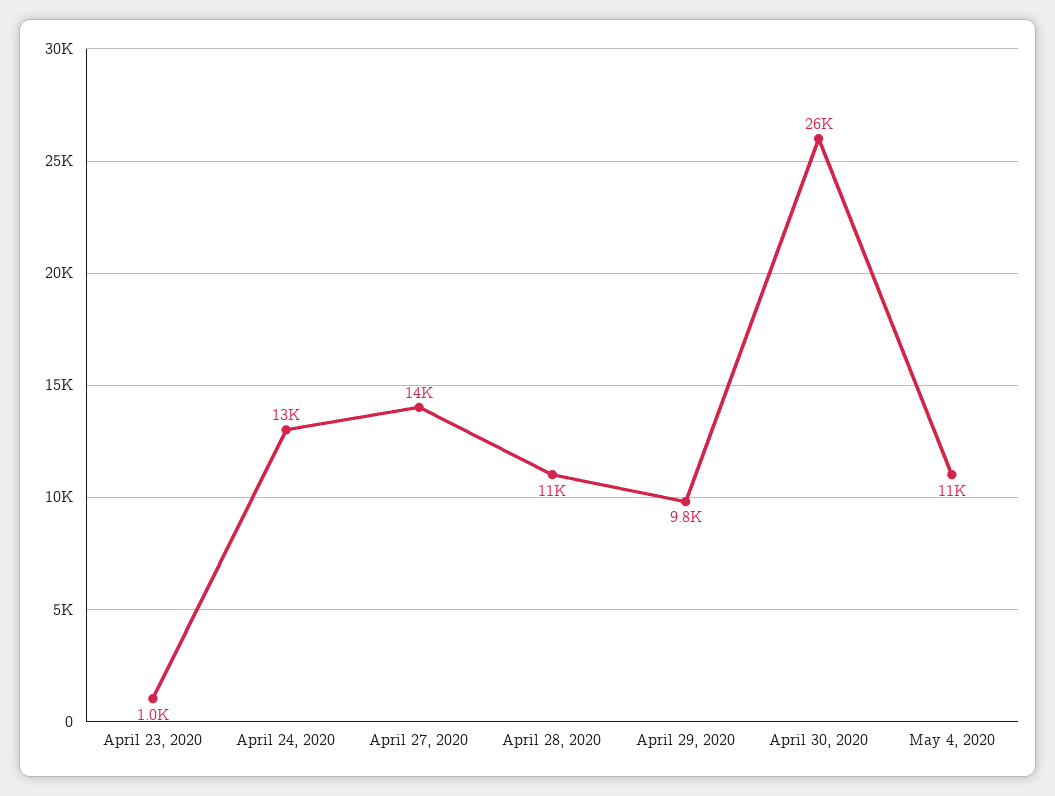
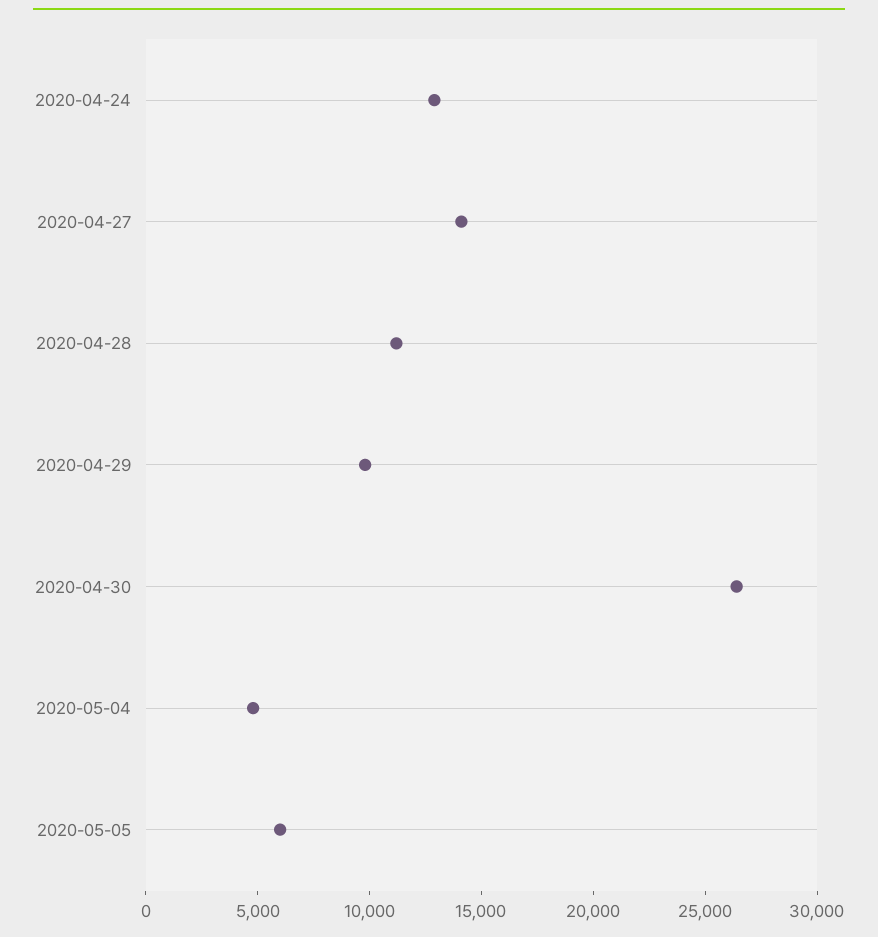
April 23, 2020: 1000 -> none
May 4, 2020: 11000 -> 5000
2020-05-05: none -> 6000

